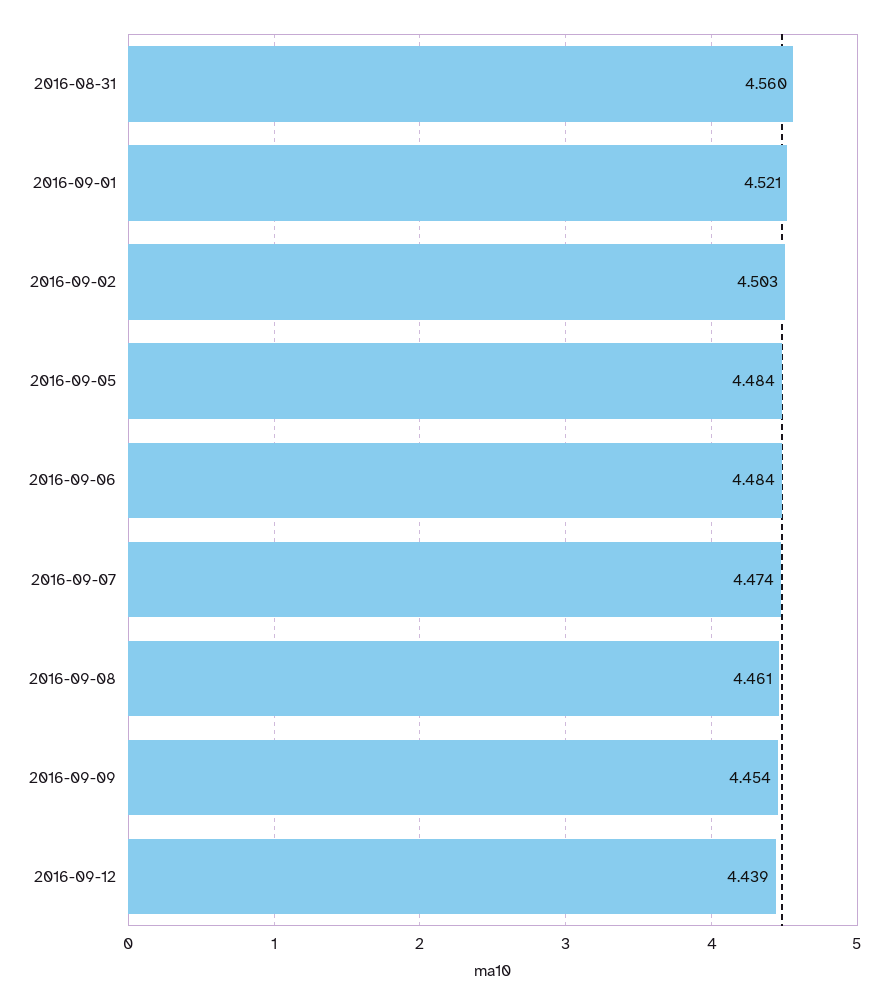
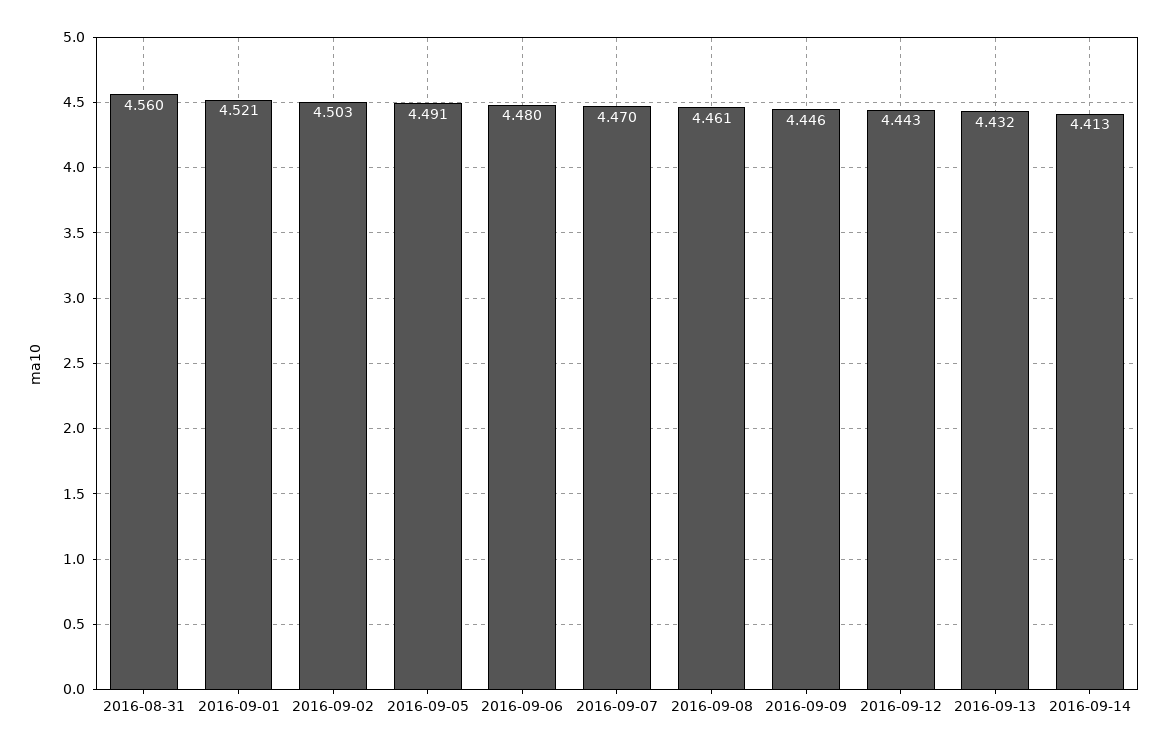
2016-09-05: 4.484 -> 4.491
2016-09-06: 4.484 -> 4.48
2016-09-07: 4.474 -> 4.47
2016-09-09: 4.454 -> 4.446
2016-09-12: 4.439 -> 4.443
2016-09-13: none -> 4.432
2016-09-14: none -> 4.413

